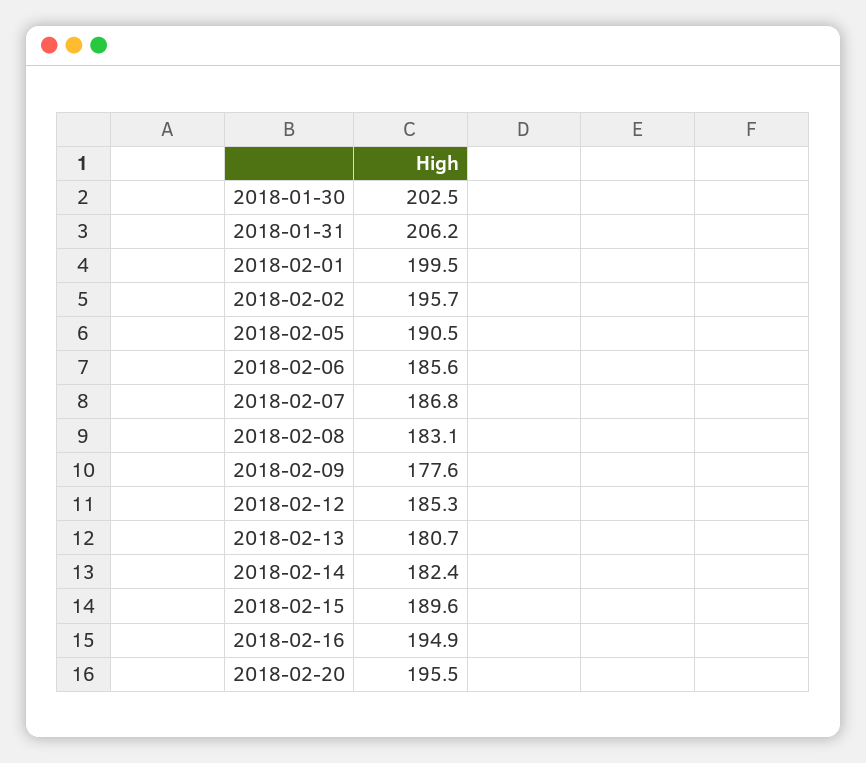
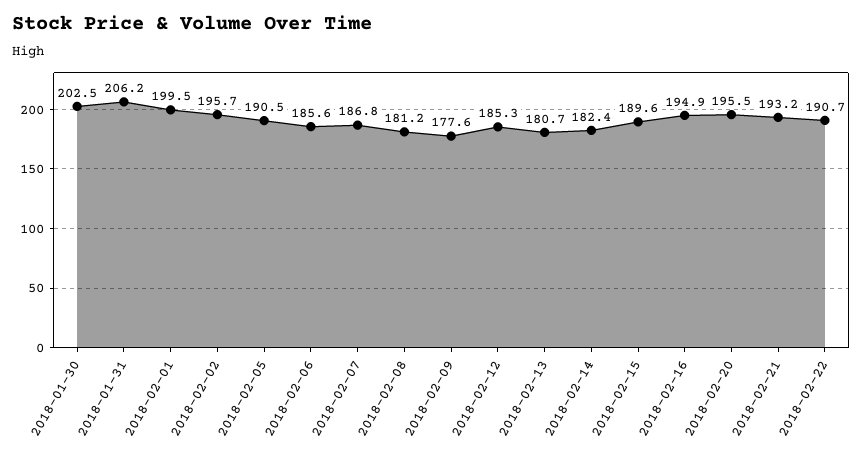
2018-02-08: 183.1 -> 181.2
2018-02-21: none -> 193.2
2018-02-22: none -> 190.7

